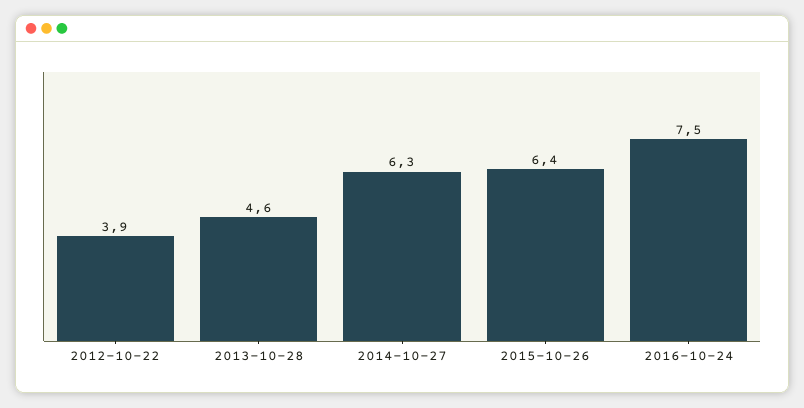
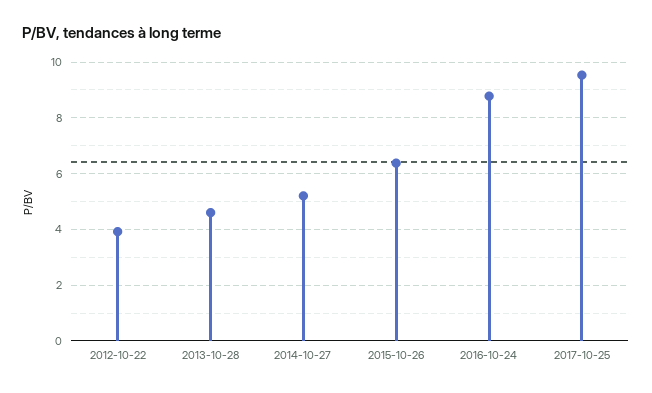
2014-10-27: 6.3 -> 5.25
2016-10-24: 7.5 -> 8.75
2017-10-25: none -> 9.5

